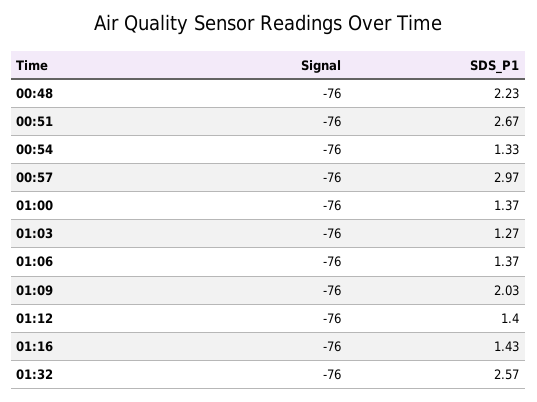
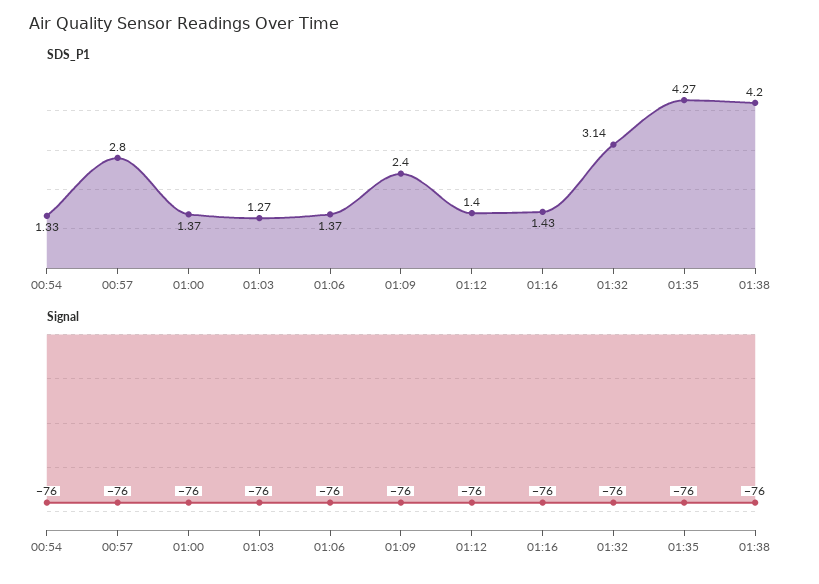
Signal, 00:48: -76 -> none
SDS_P1, 00:48: 2.23 -> none
Signal, 00:51: -76 -> none
SDS_P1, 00:51: 2.67 -> none
SDS_P1, 00:57: 2.97 -> 2.8
SDS_P1, 01:09: 2.03 -> 2.4
SDS_P1, 01:32: 2.57 -> 3.14
SDS_P1, 01:35: none -> 4.27
SDS_P1, 01:38: none -> 4.2
Signal, 01:35: none -> -76
Signal, 01:38: none -> -76

